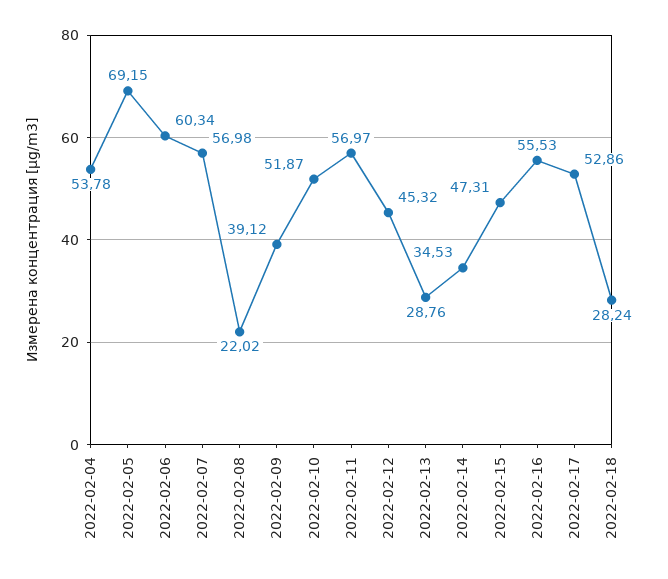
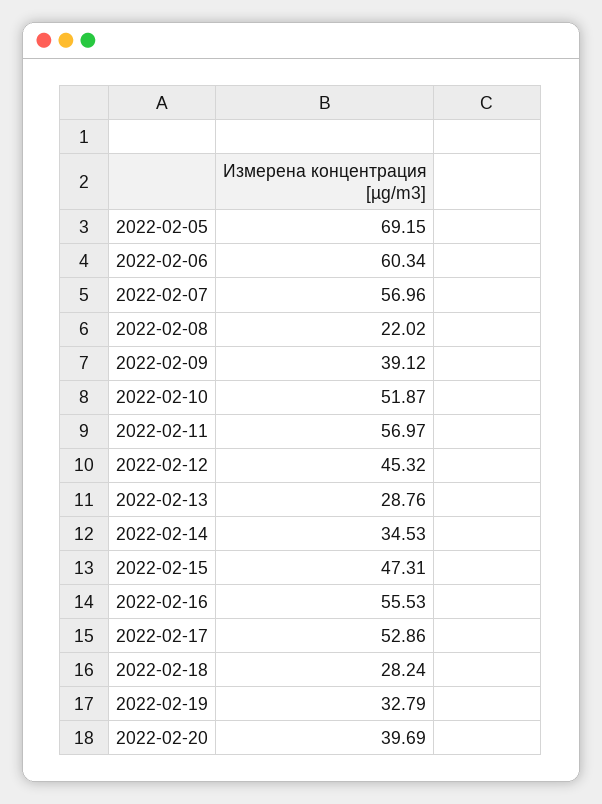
2022-02-04: 53.78 -> none
2022-02-07: 56.98 -> 56.96
2022-02-19: none -> 32.79
2022-02-20: none -> 39.69

